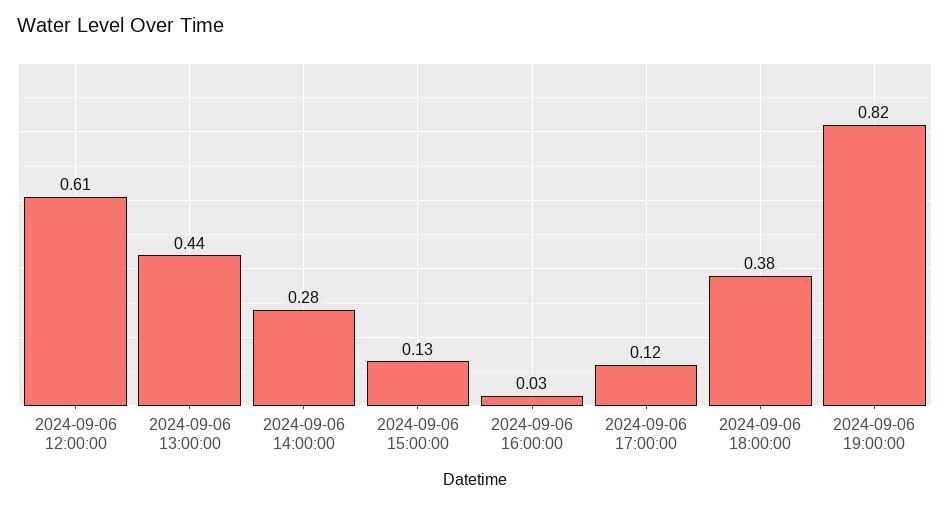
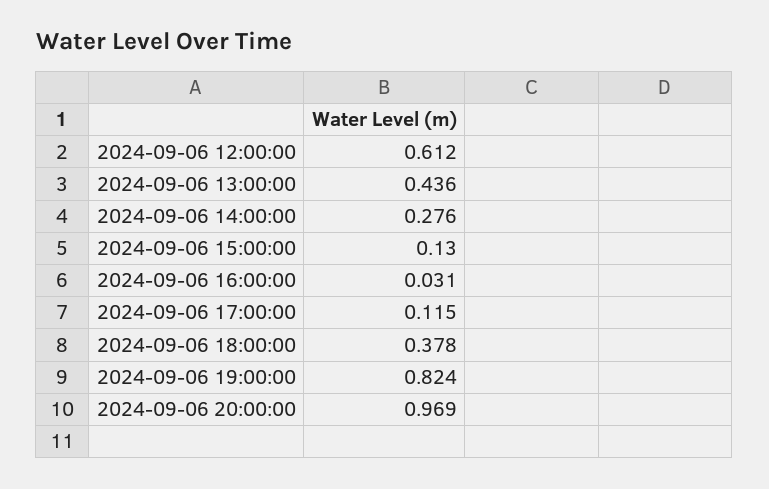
2024-09-06 20:00:00: none -> 0.969

